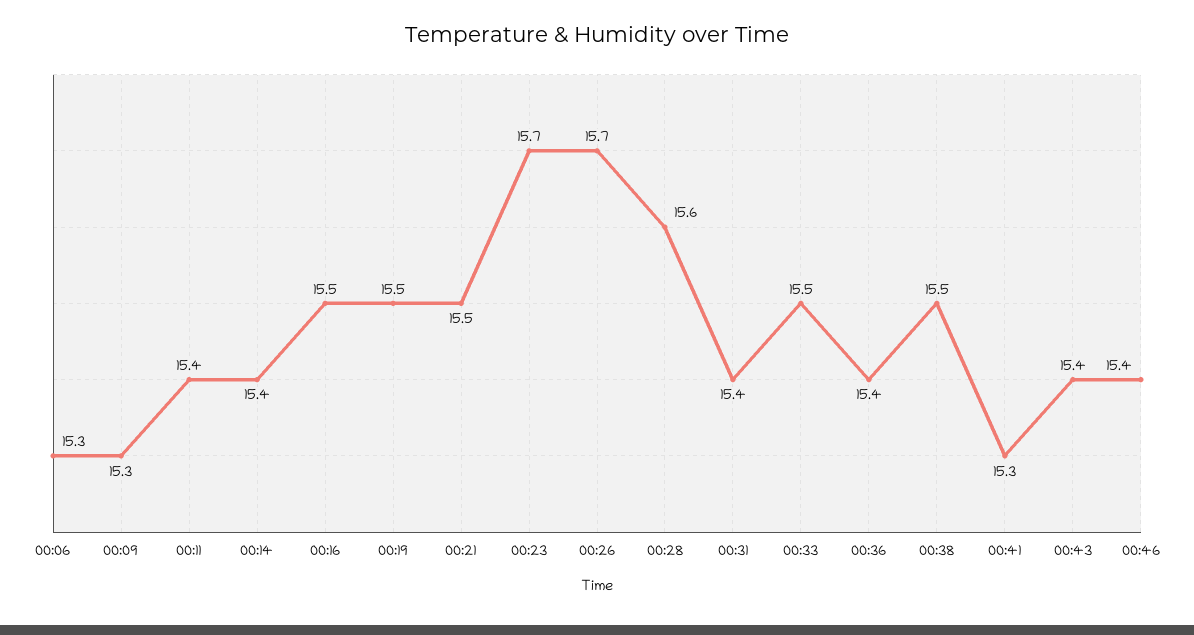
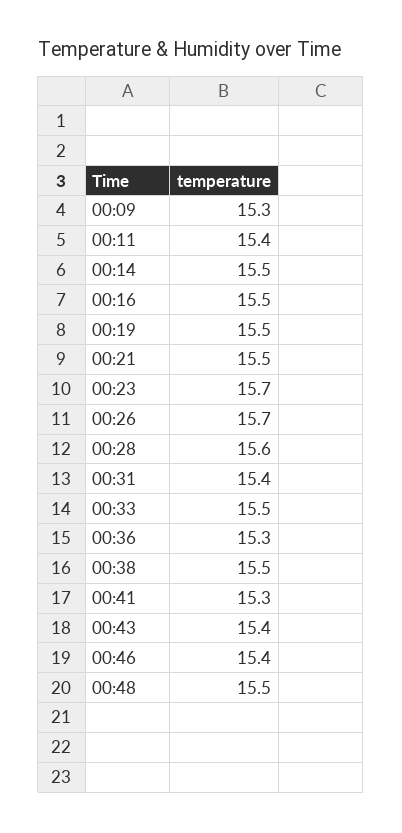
00:06: 15.3 -> none
00:14: 15.4 -> 15.5
00:36: 15.4 -> 15.3
00:48: none -> 15.5

